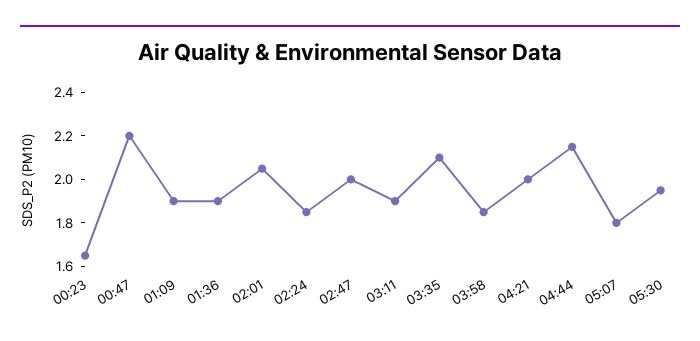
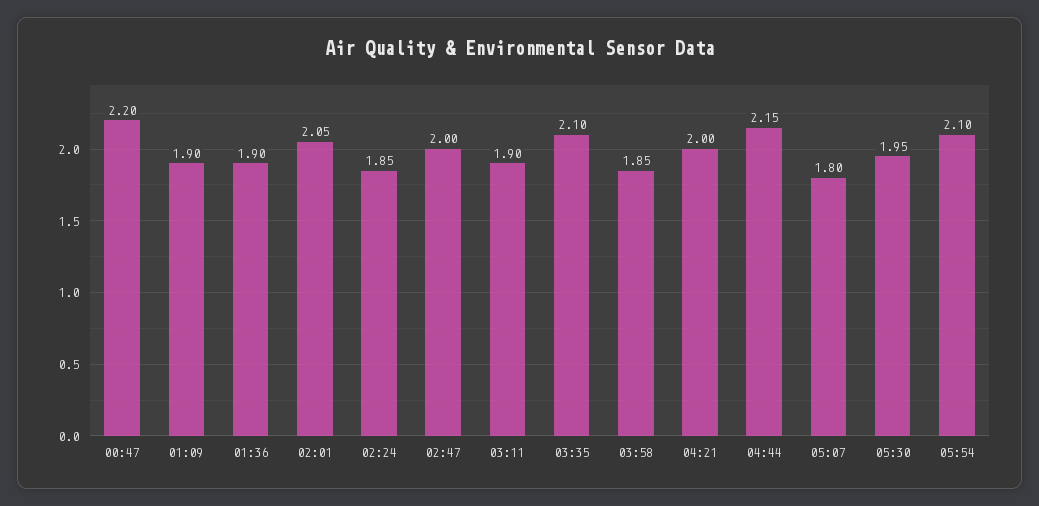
00:23: 1.65 -> none
05:54: none -> 2.1

